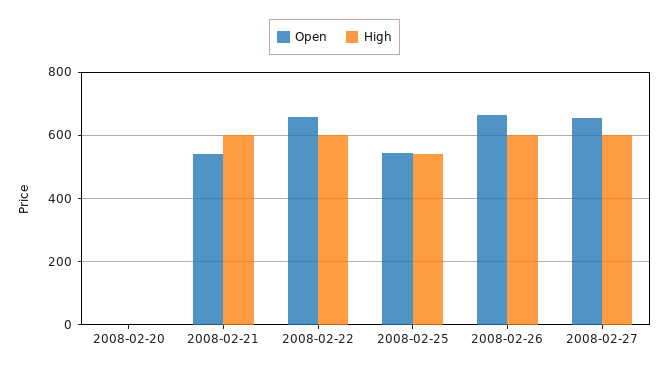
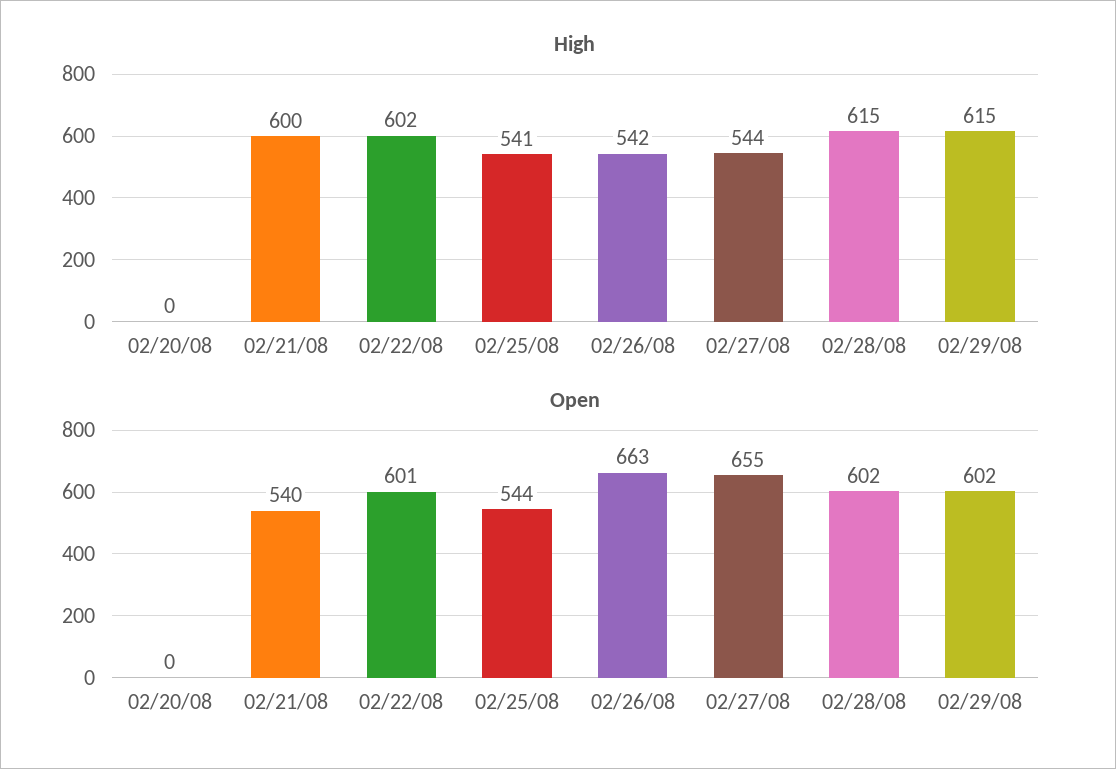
Open, 2008-02-22: 660 -> 601
High, 2008-02-26: 600 -> 542
High, 2008-02-27: 600 -> 544
High, 02/28/08: none -> 615
High, 02/29/08: none -> 615
Open, 02/28/08: none -> 602
Open, 02/29/08: none -> 602

